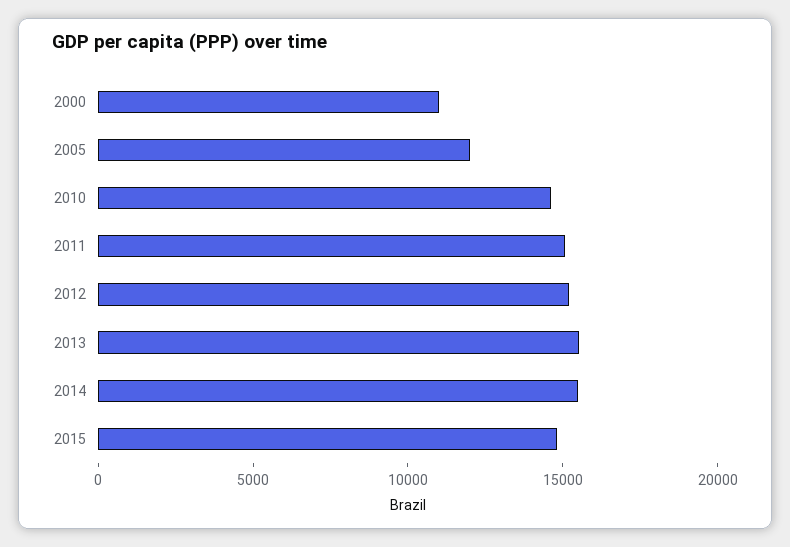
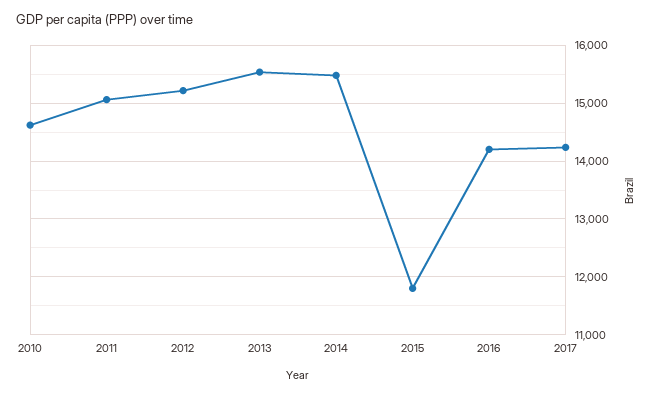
2000: 11000 -> none
2005: 12000 -> none
2015: 15000 -> 11800
2016: none -> 14200
2017: none -> 14200

